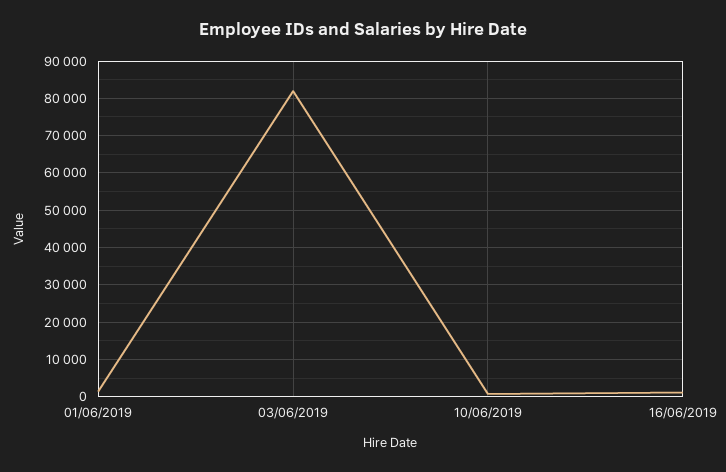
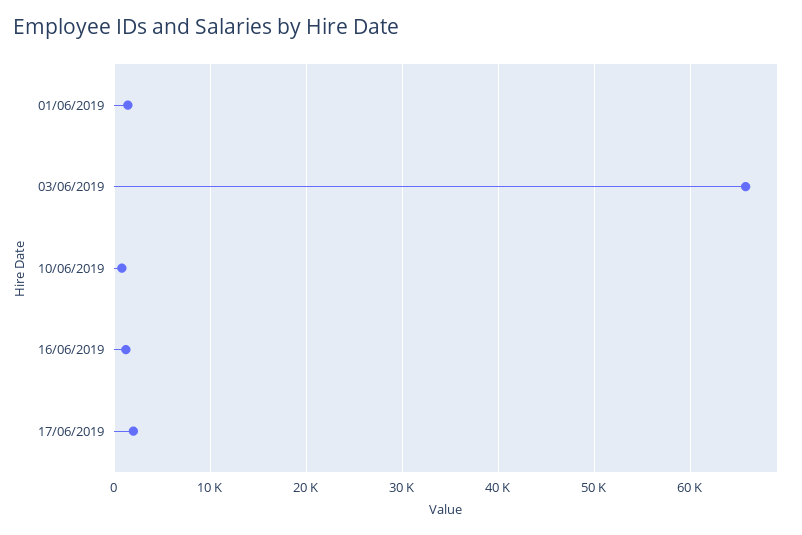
03/06/2019: 82000 -> 66000
17/06/2019: none -> 2000

